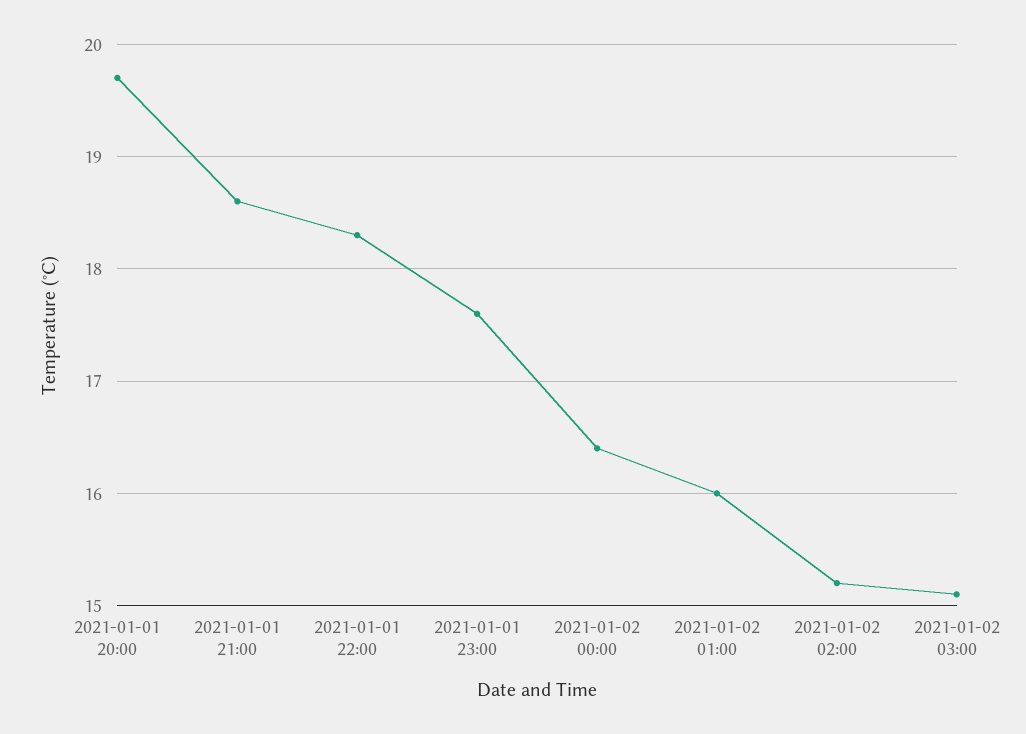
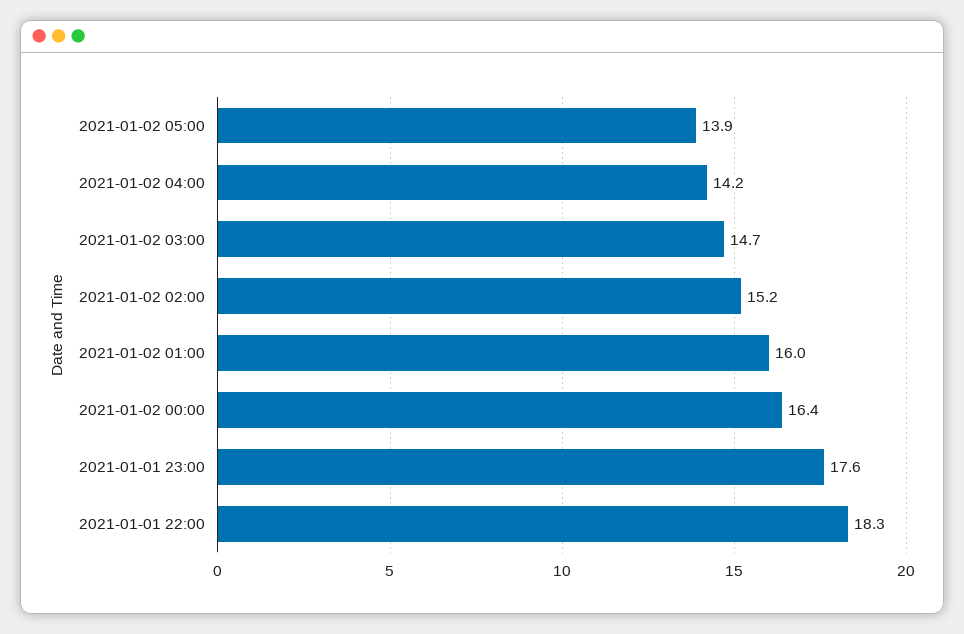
2021-01-01 20:00: 19.7 -> none
2021-01-01 21:00: 18.6 -> none
2021-01-02 03:00: 15.1 -> 14.7
2021-01-02 05:00: none -> 13.9
2021-01-02 04:00: none -> 14.2

